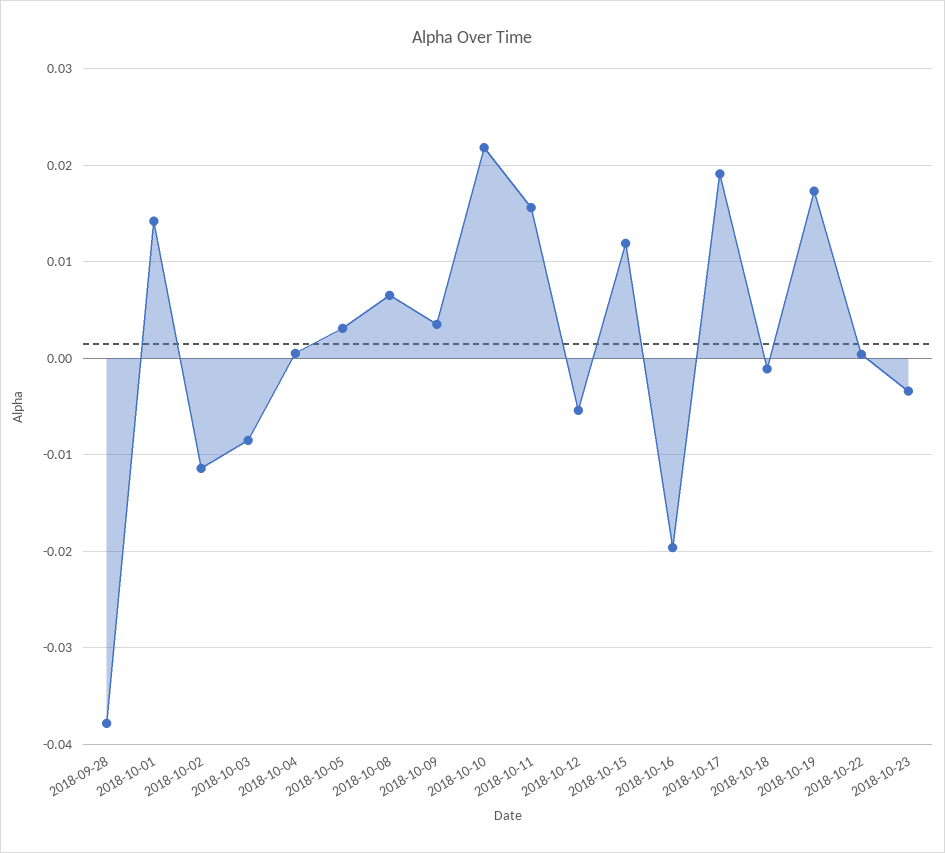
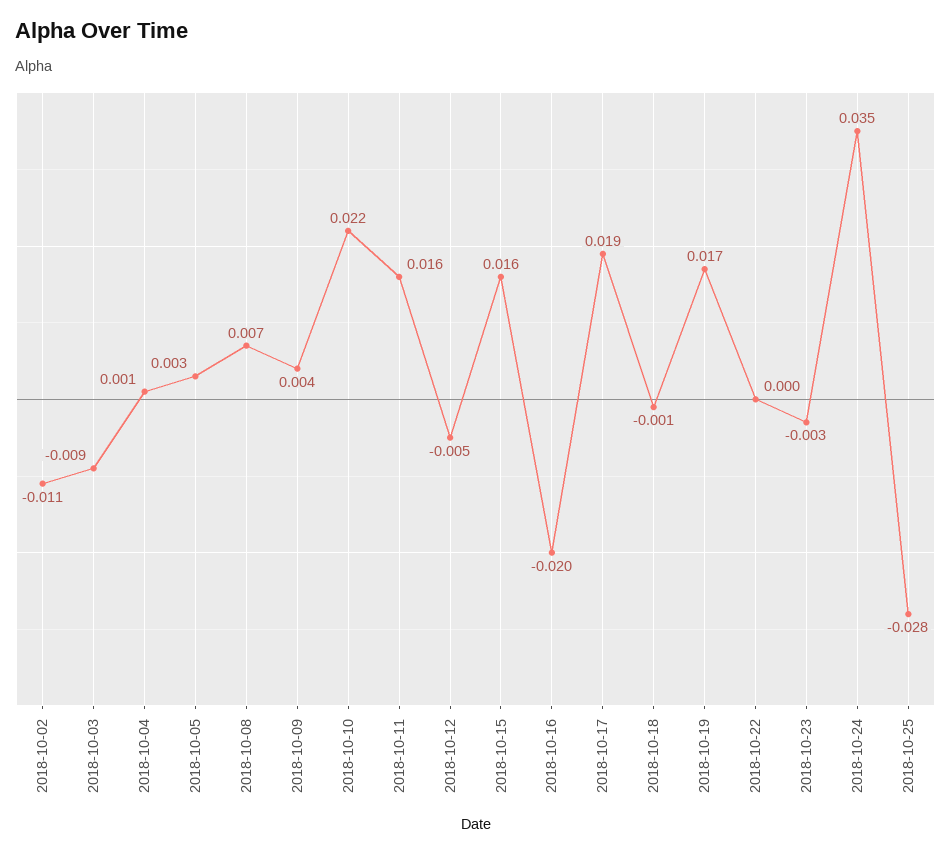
2018-09-28: -0.038 -> none
2018-10-01: 0.014 -> none
2018-10-15: 0.012 -> 0.016
2018-10-24: none -> 0.035
2018-10-25: none -> -0.028

